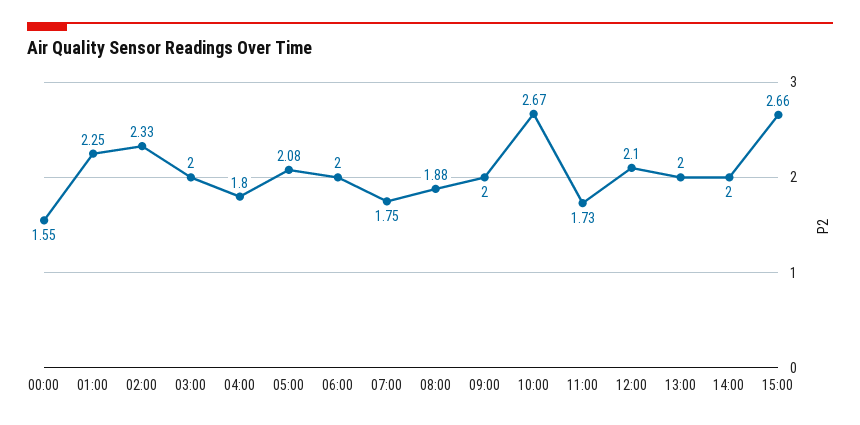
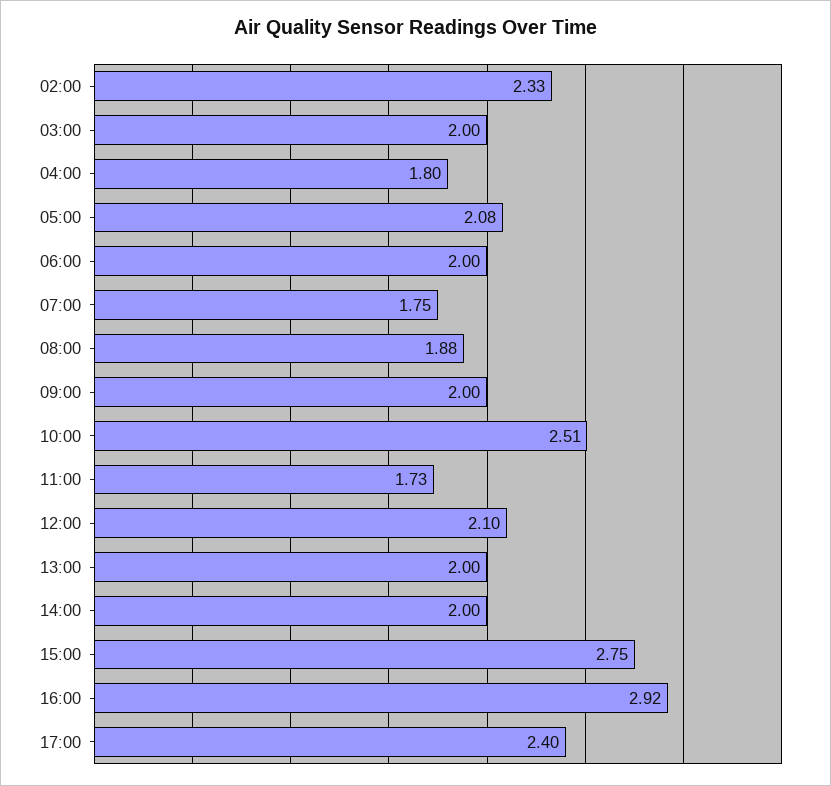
00:00: 1.55 -> none
01:00: 2.25 -> none
10:00: 2.67 -> 2.51
15:00: 2.66 -> 2.75
16:00: none -> 2.92
17:00: none -> 2.4

